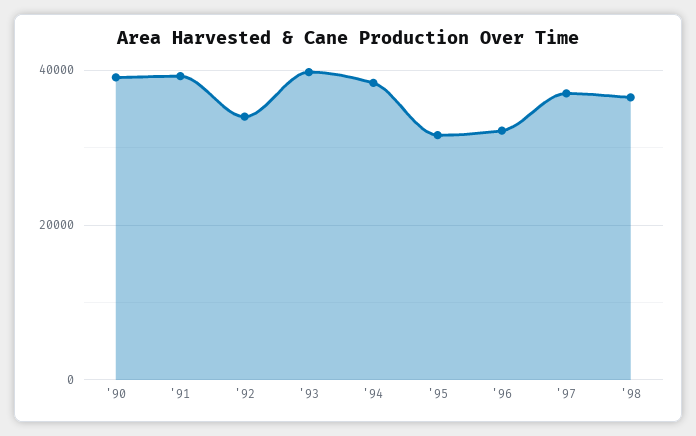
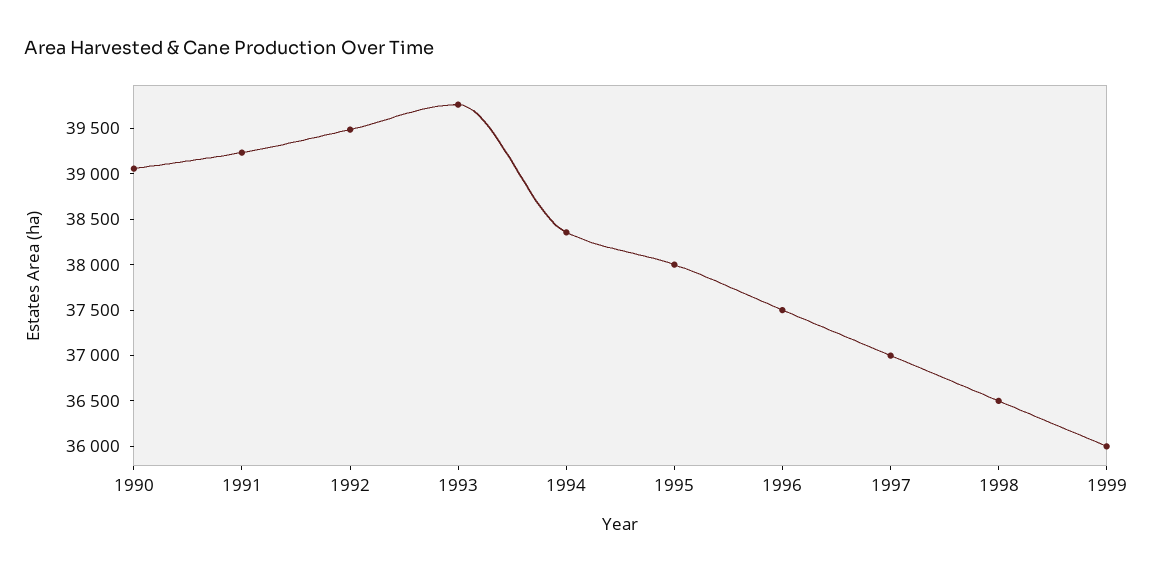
'92: 34000 -> 39500
'95: 32000 -> 38000
'96: 32000 -> 37500
1999: none -> 36000

